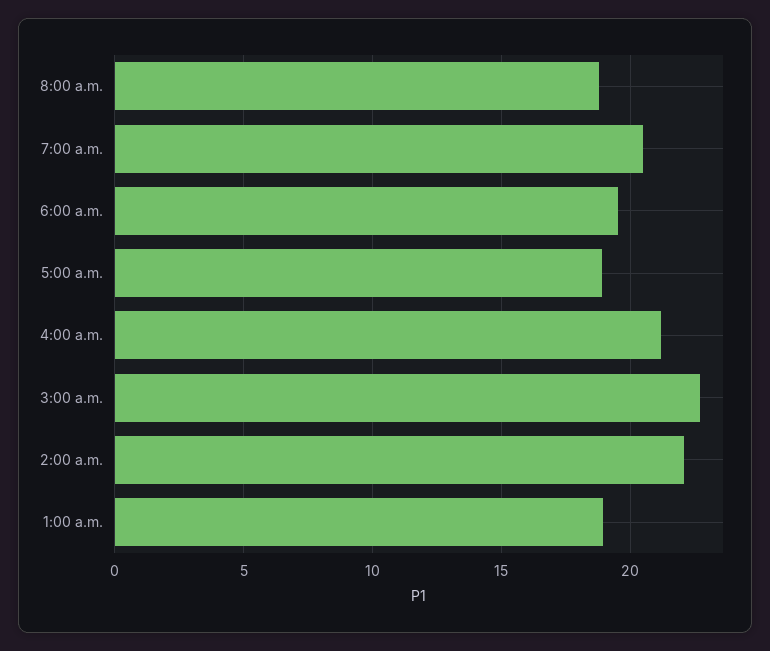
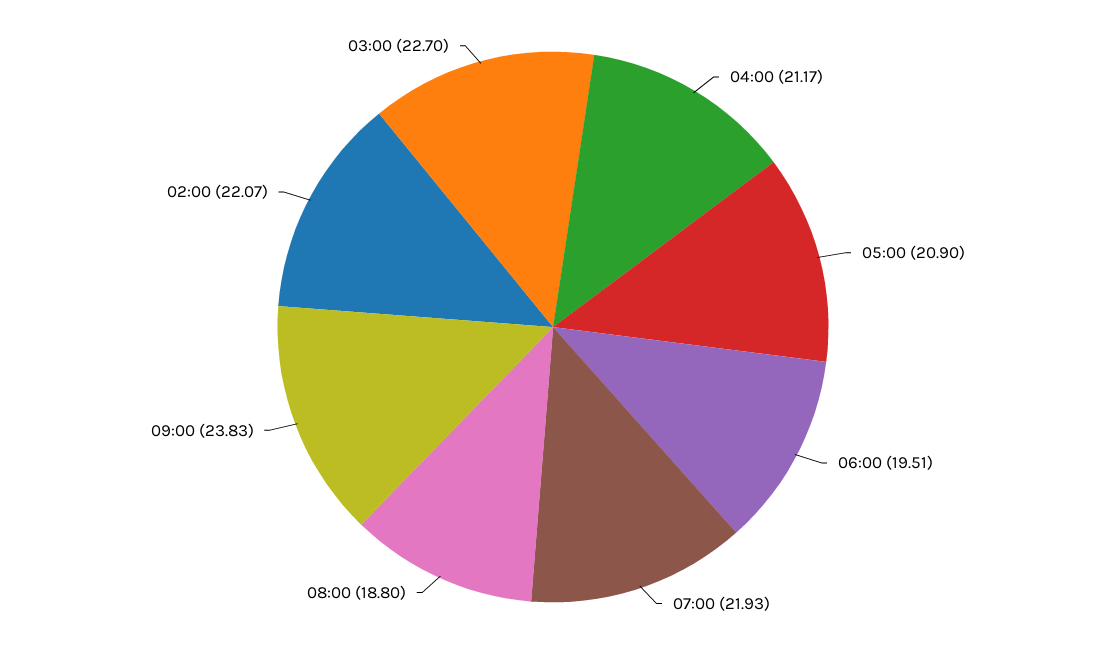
7:00 a.m.: 20.5 -> 21.93
5:00 a.m.: 19 -> 20.9
1:00 a.m.: 19 -> none
09:00: none -> 23.83

